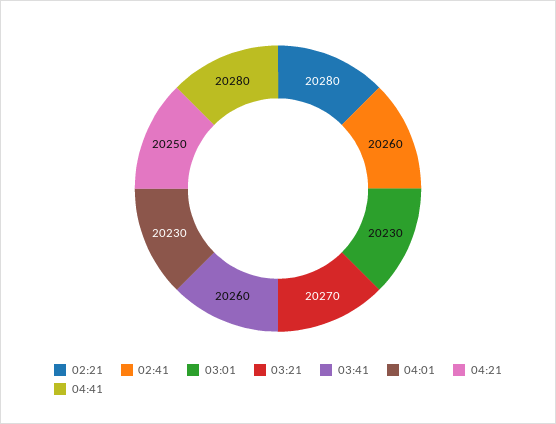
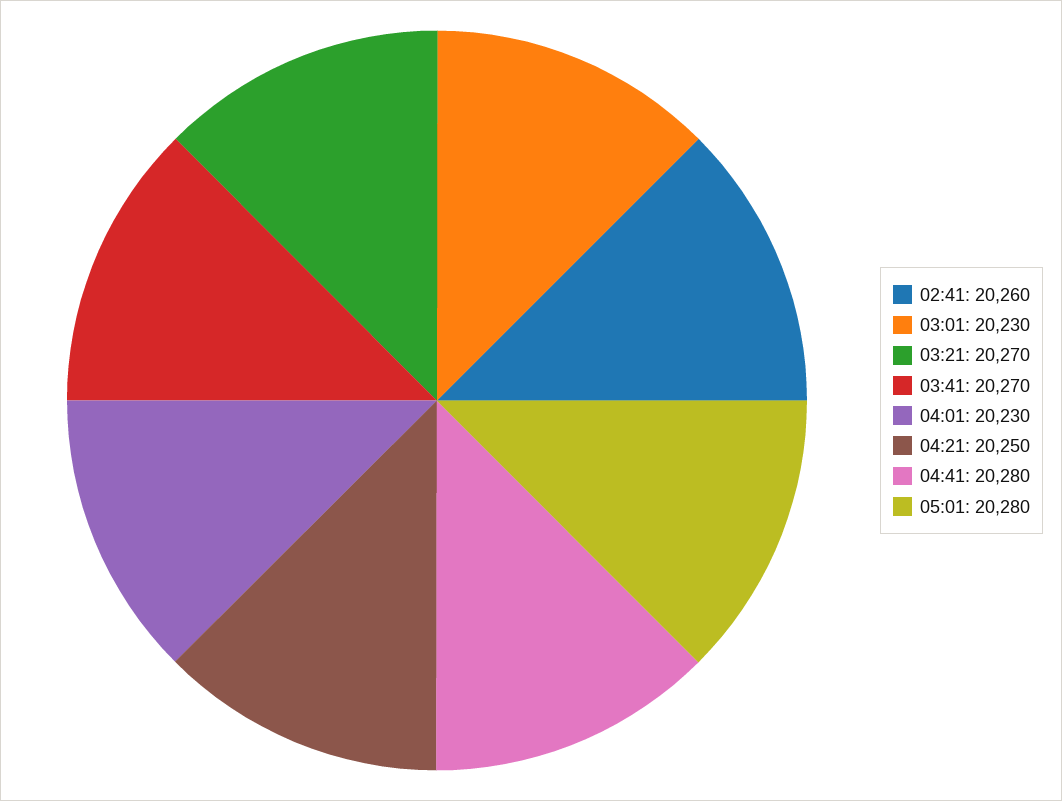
02:21: 20280 -> none
03:41: 20260 -> 20270
05:01: none -> 20280

